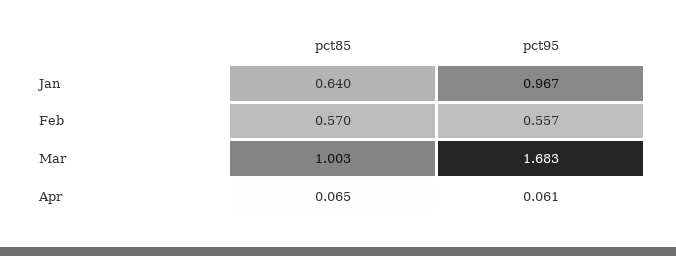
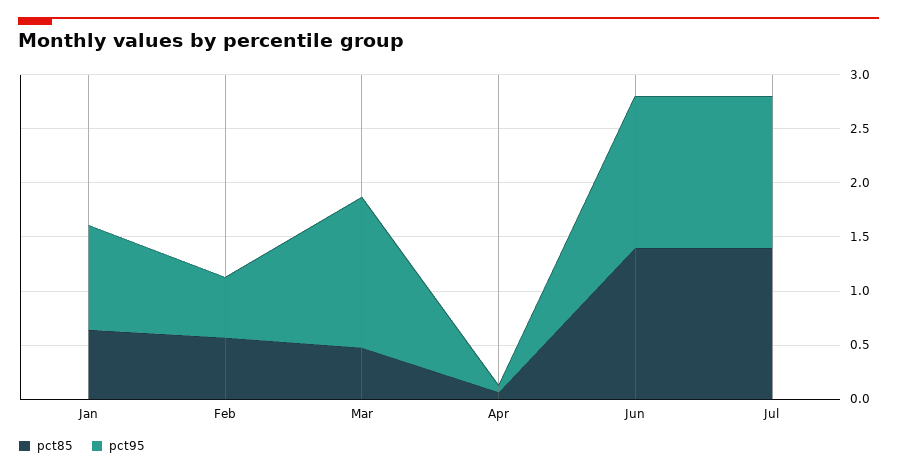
pct85, Mar: 1.003 -> 0.5
pct95, Mar: 1.683 -> 1.4
pct85, Jun: none -> 1.4
pct95, Jun: none -> 1.4
pct85, Jul: none -> 1.4
pct95, Jul: none -> 1.4

